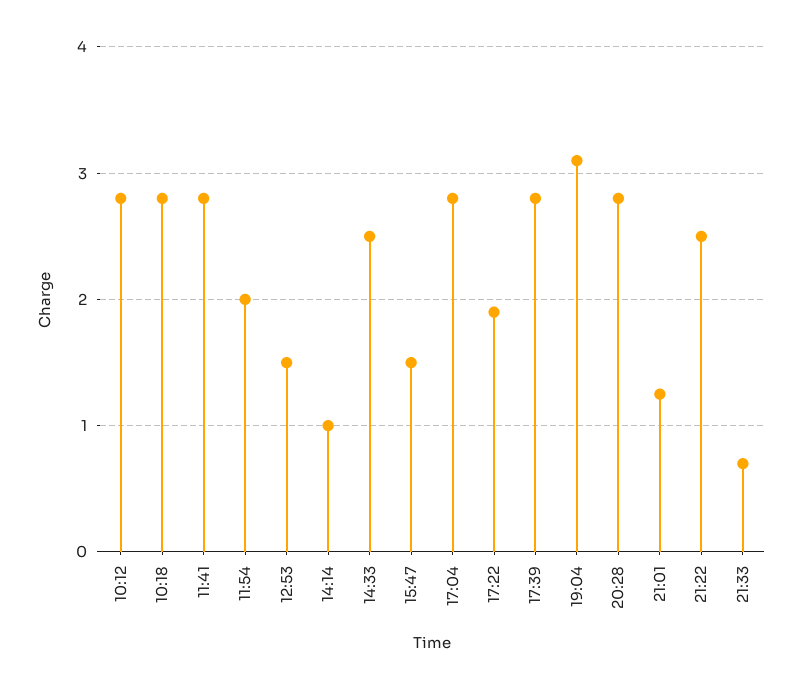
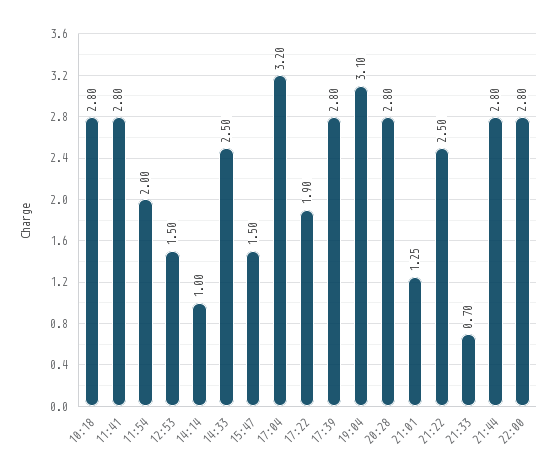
10:12: 2.8 -> none
17:04: 2.8 -> 3.2
21:44: none -> 2.8
22:00: none -> 2.8

